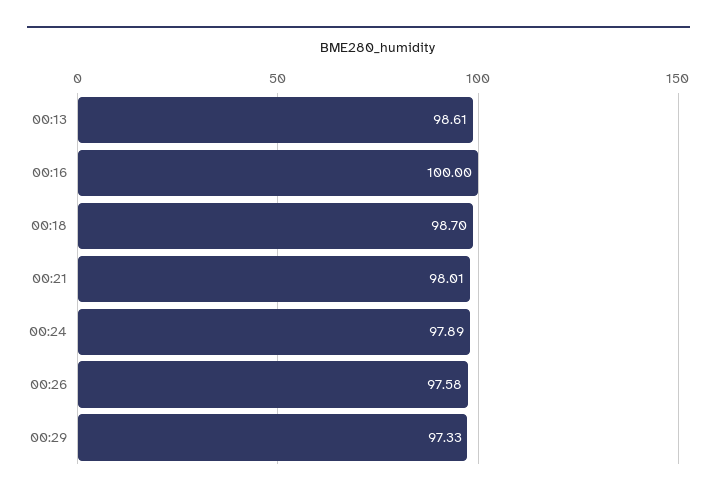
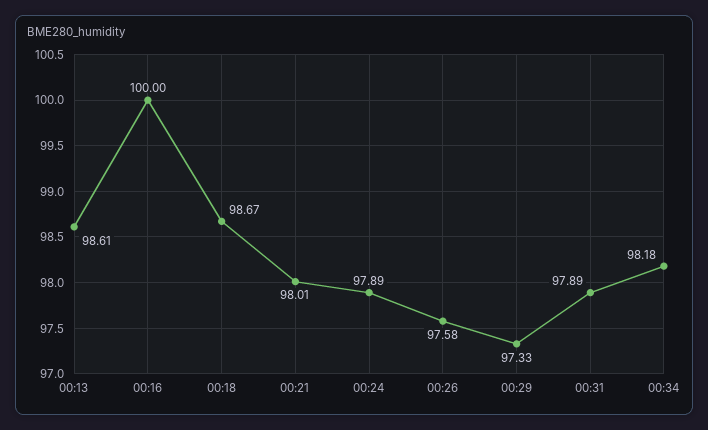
00:18: 98.7 -> 98.67
00:31: none -> 97.89
00:34: none -> 98.18

